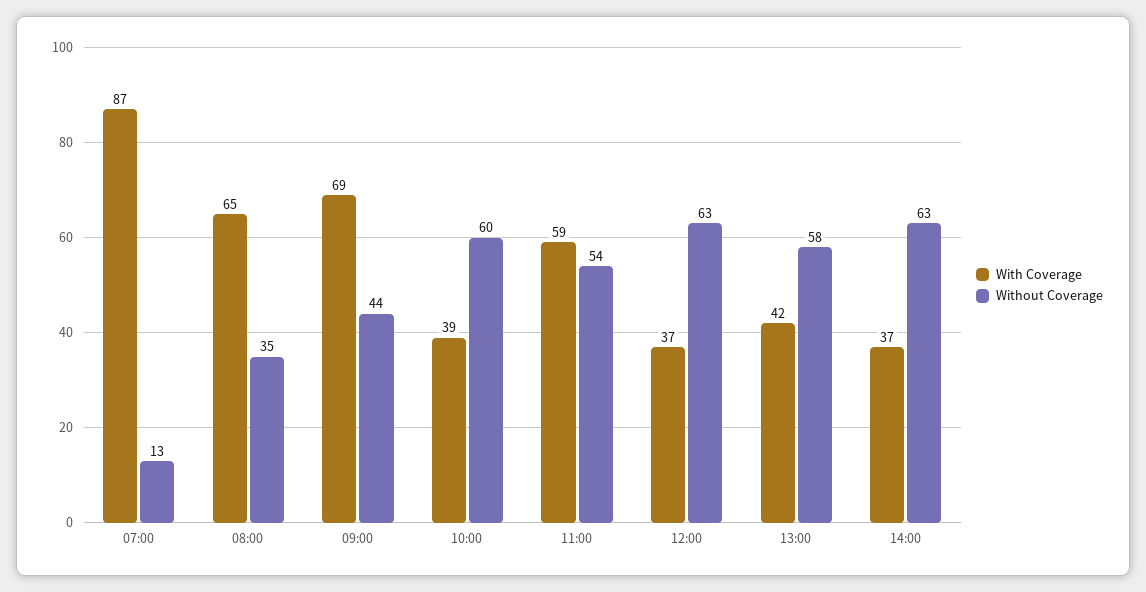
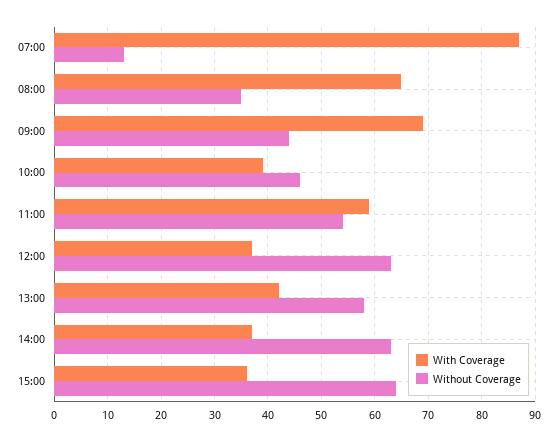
Without Coverage, 10:00: 60 -> 45
With Coverage, 15:00: none -> 35
Without Coverage, 15:00: none -> 65

